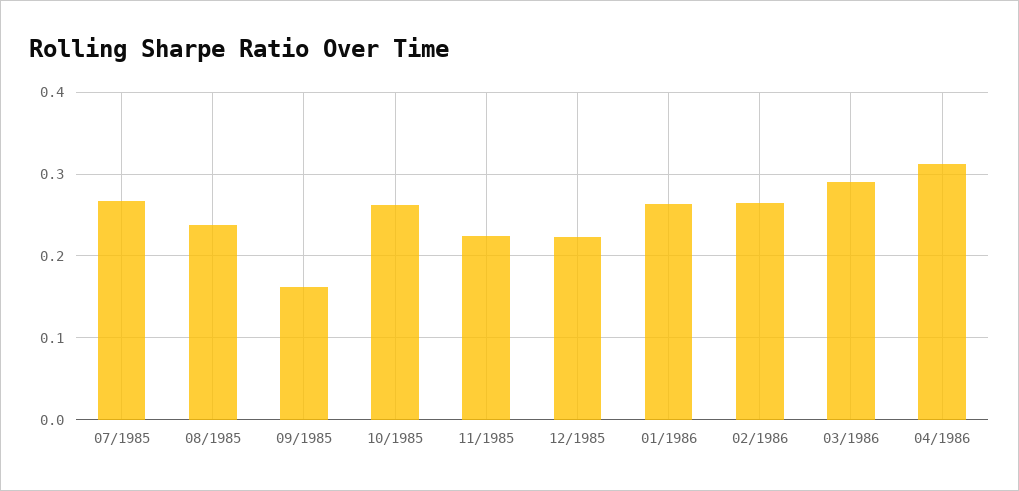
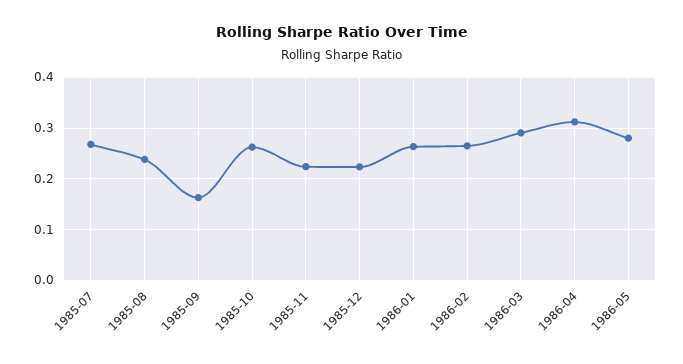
1986-05: none -> 0.28

